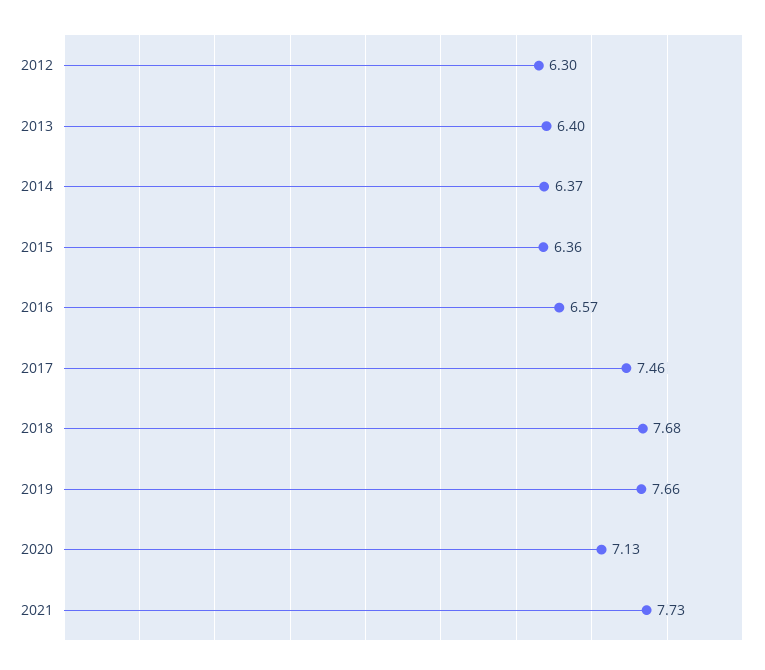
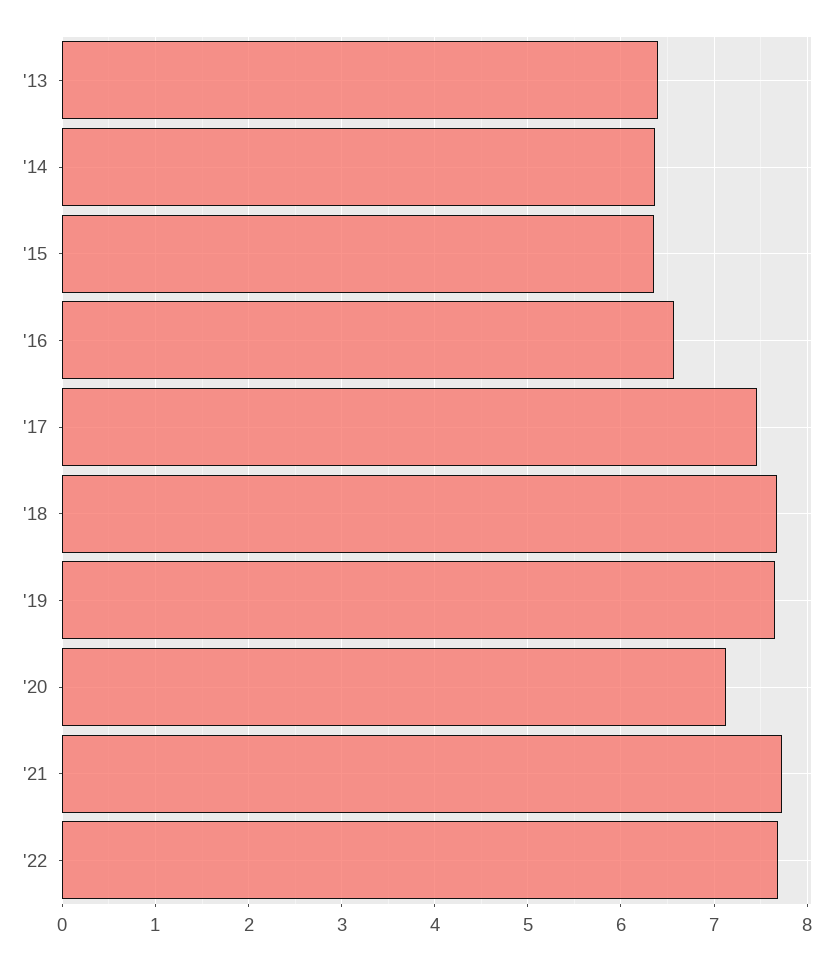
2012: 6.3 -> none
'22: none -> 7.7

